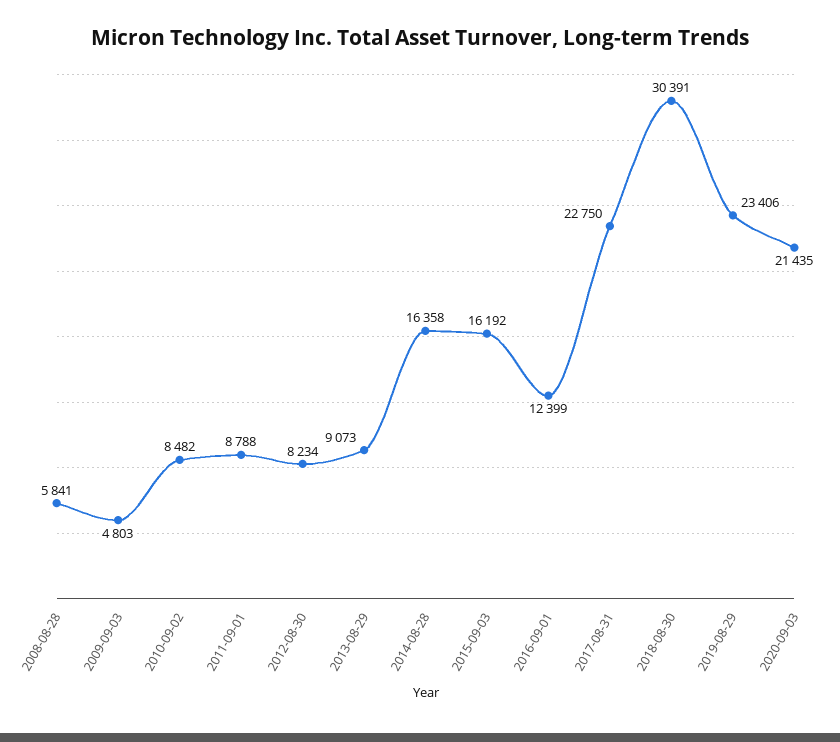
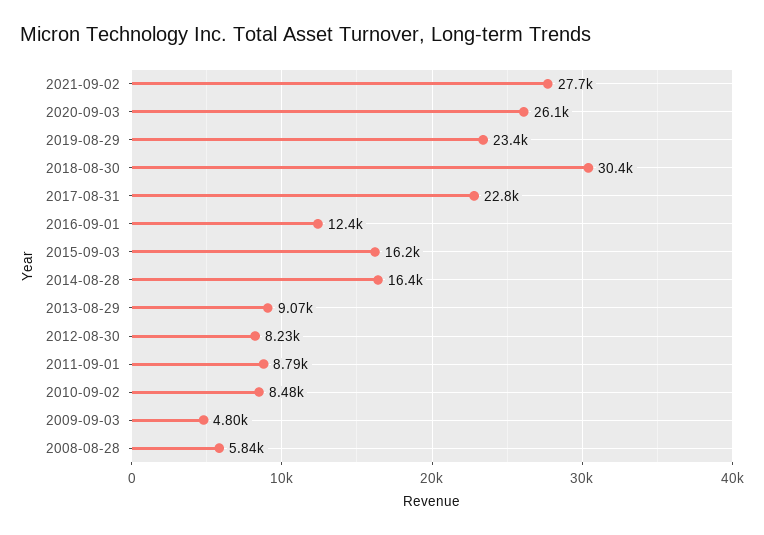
2020-09-03: 21435 -> 26100
2021-09-02: none -> 27700

